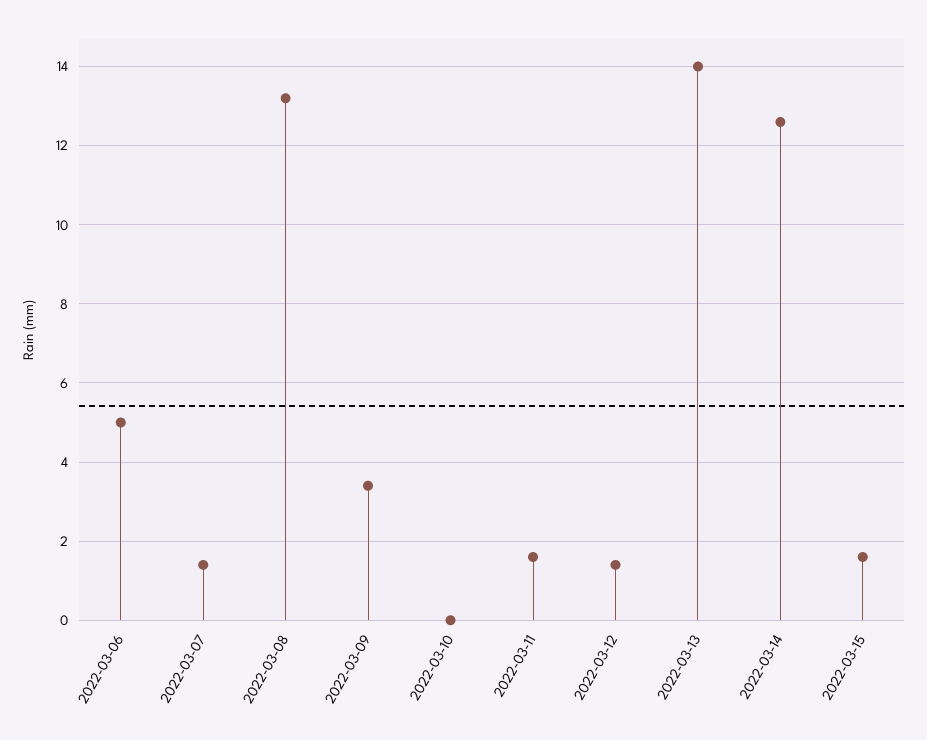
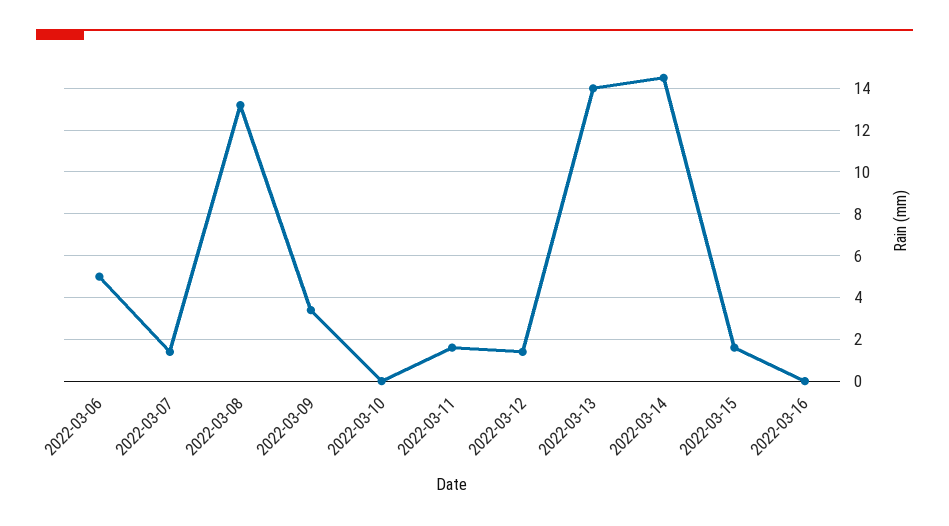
2022-03-14: 12.5 -> 14.5
2022-03-16: none -> 0

